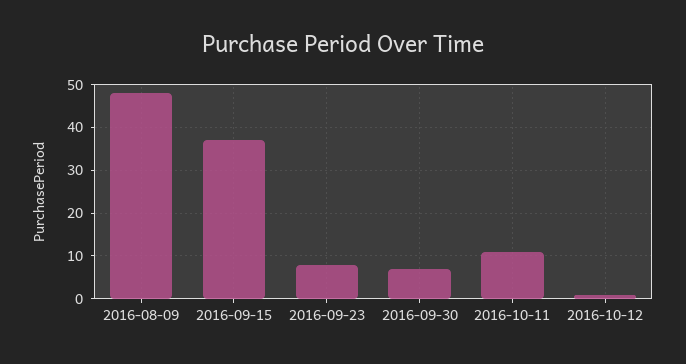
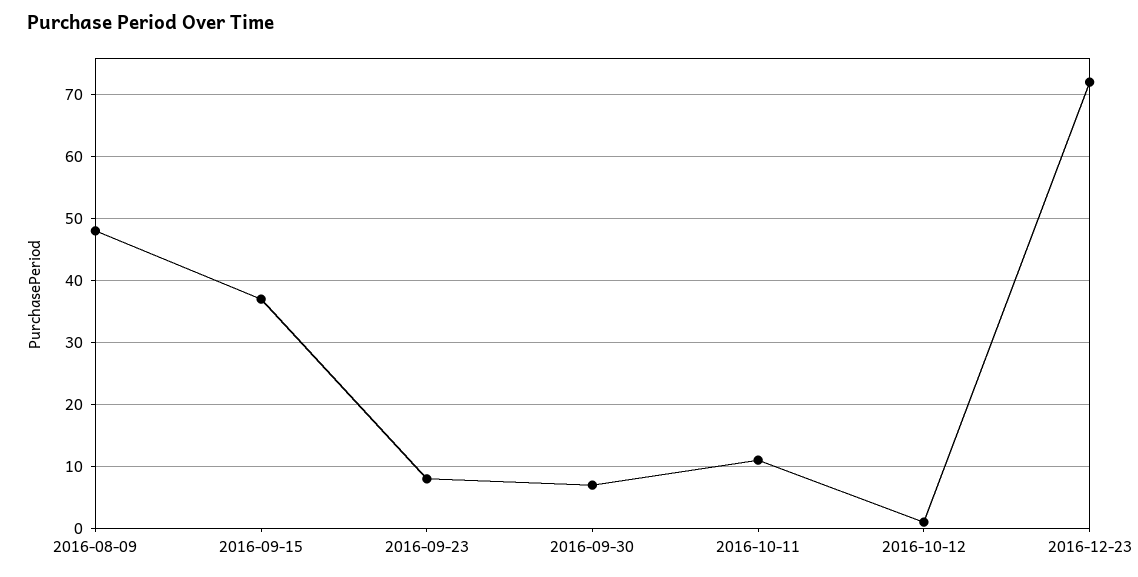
2016-12-23: none -> 72

